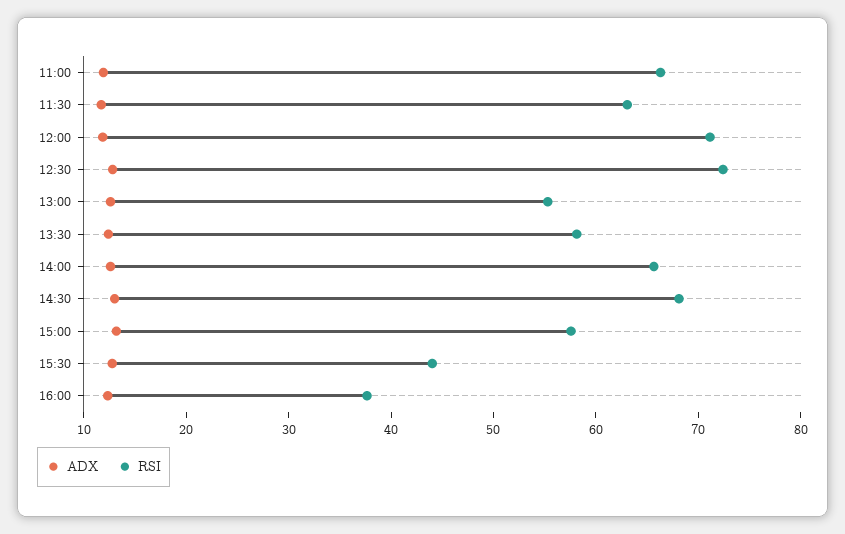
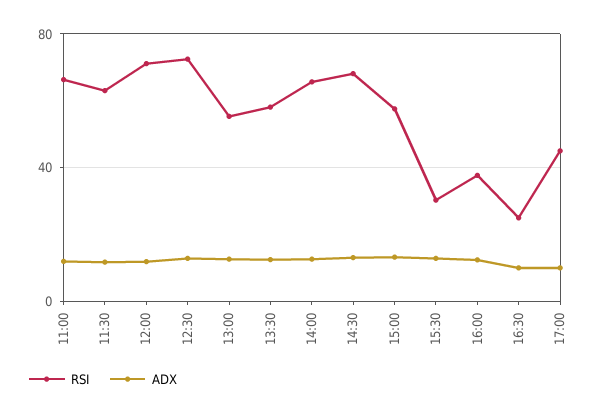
RSI, 15:30: 44 -> 30
RSI, 16:30: none -> 25
ADX, 16:30: none -> 10
RSI, 17:00: none -> 45
ADX, 17:00: none -> 10

